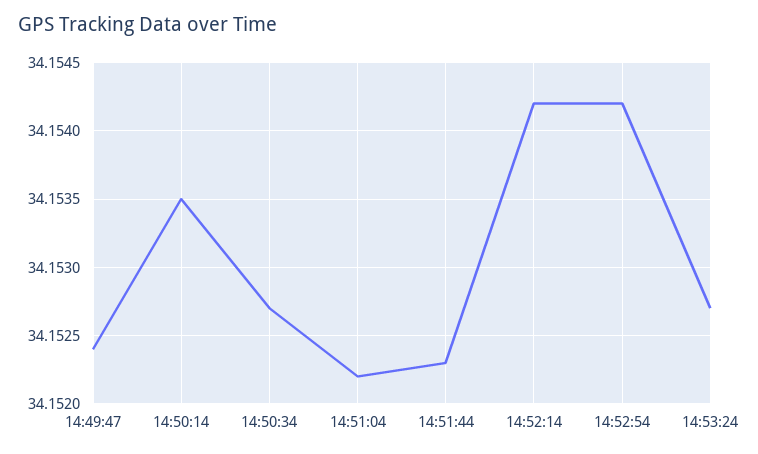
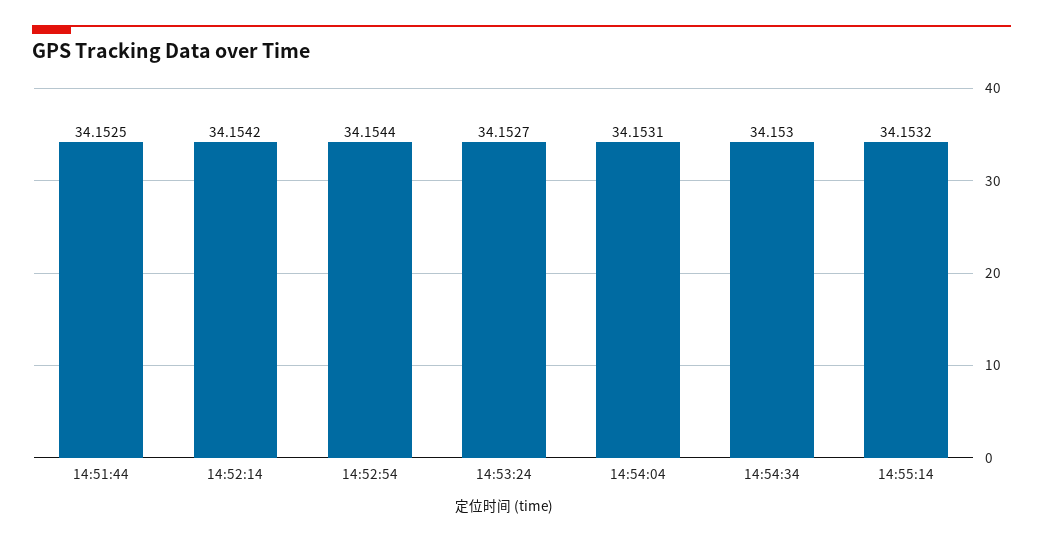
14:49:47: 34.1524 -> none
14:50:14: 34.1535 -> none
14:50:34: 34.1527 -> none
14:51:04: 34.1522 -> none
14:51:44: 34.1523 -> 34.1525
14:52:54: 34.1542 -> 34.1544
14:54:04: none -> 34.1531
14:54:34: none -> 34.153
14:55:14: none -> 34.1532

